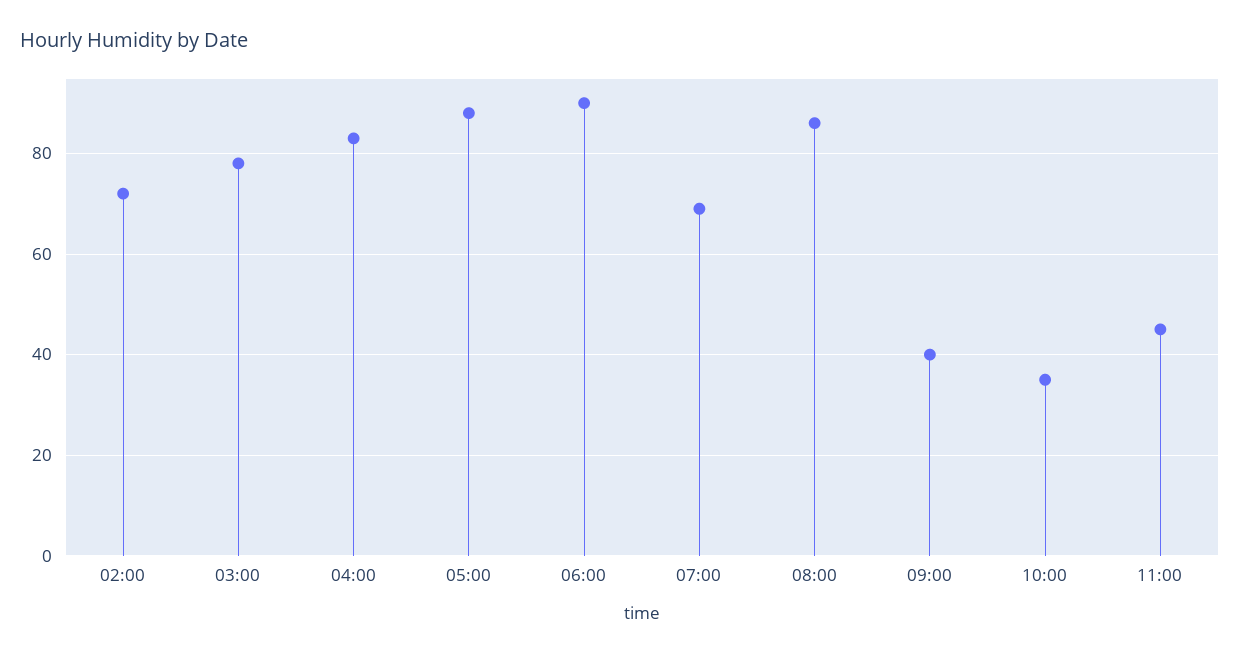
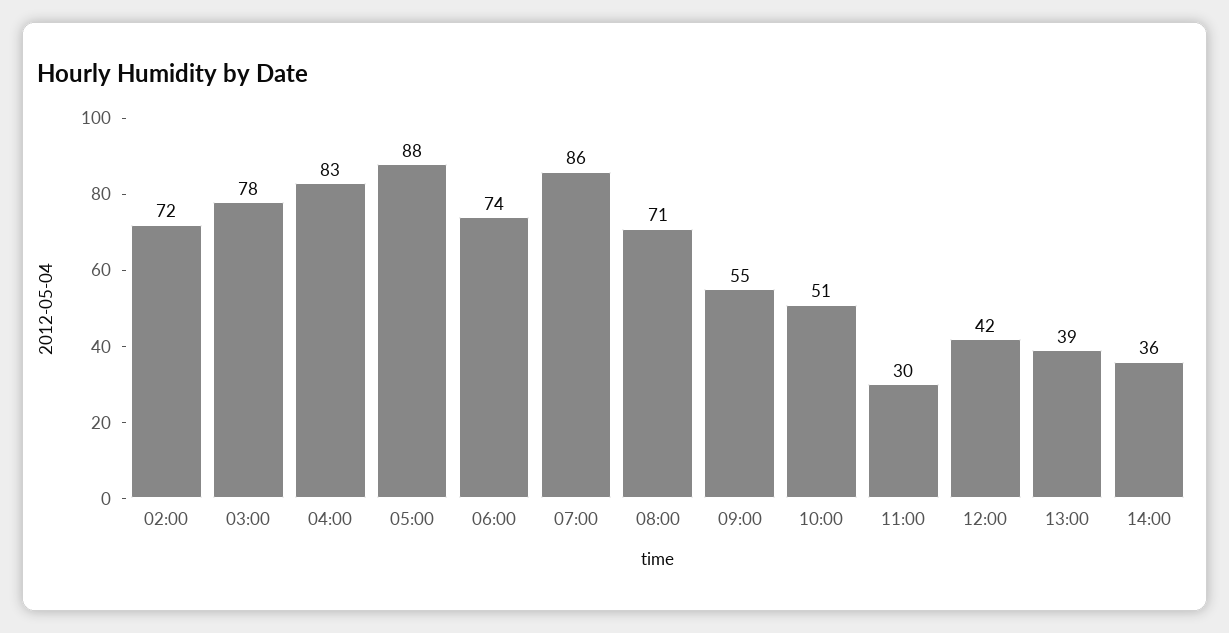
06:00: 90 -> 74
07:00: 70 -> 86
08:00: 85 -> 71
09:00: 40 -> 55
10:00: 35 -> 51
11:00: 45 -> 30
12:00: none -> 42
13:00: none -> 39
14:00: none -> 36

